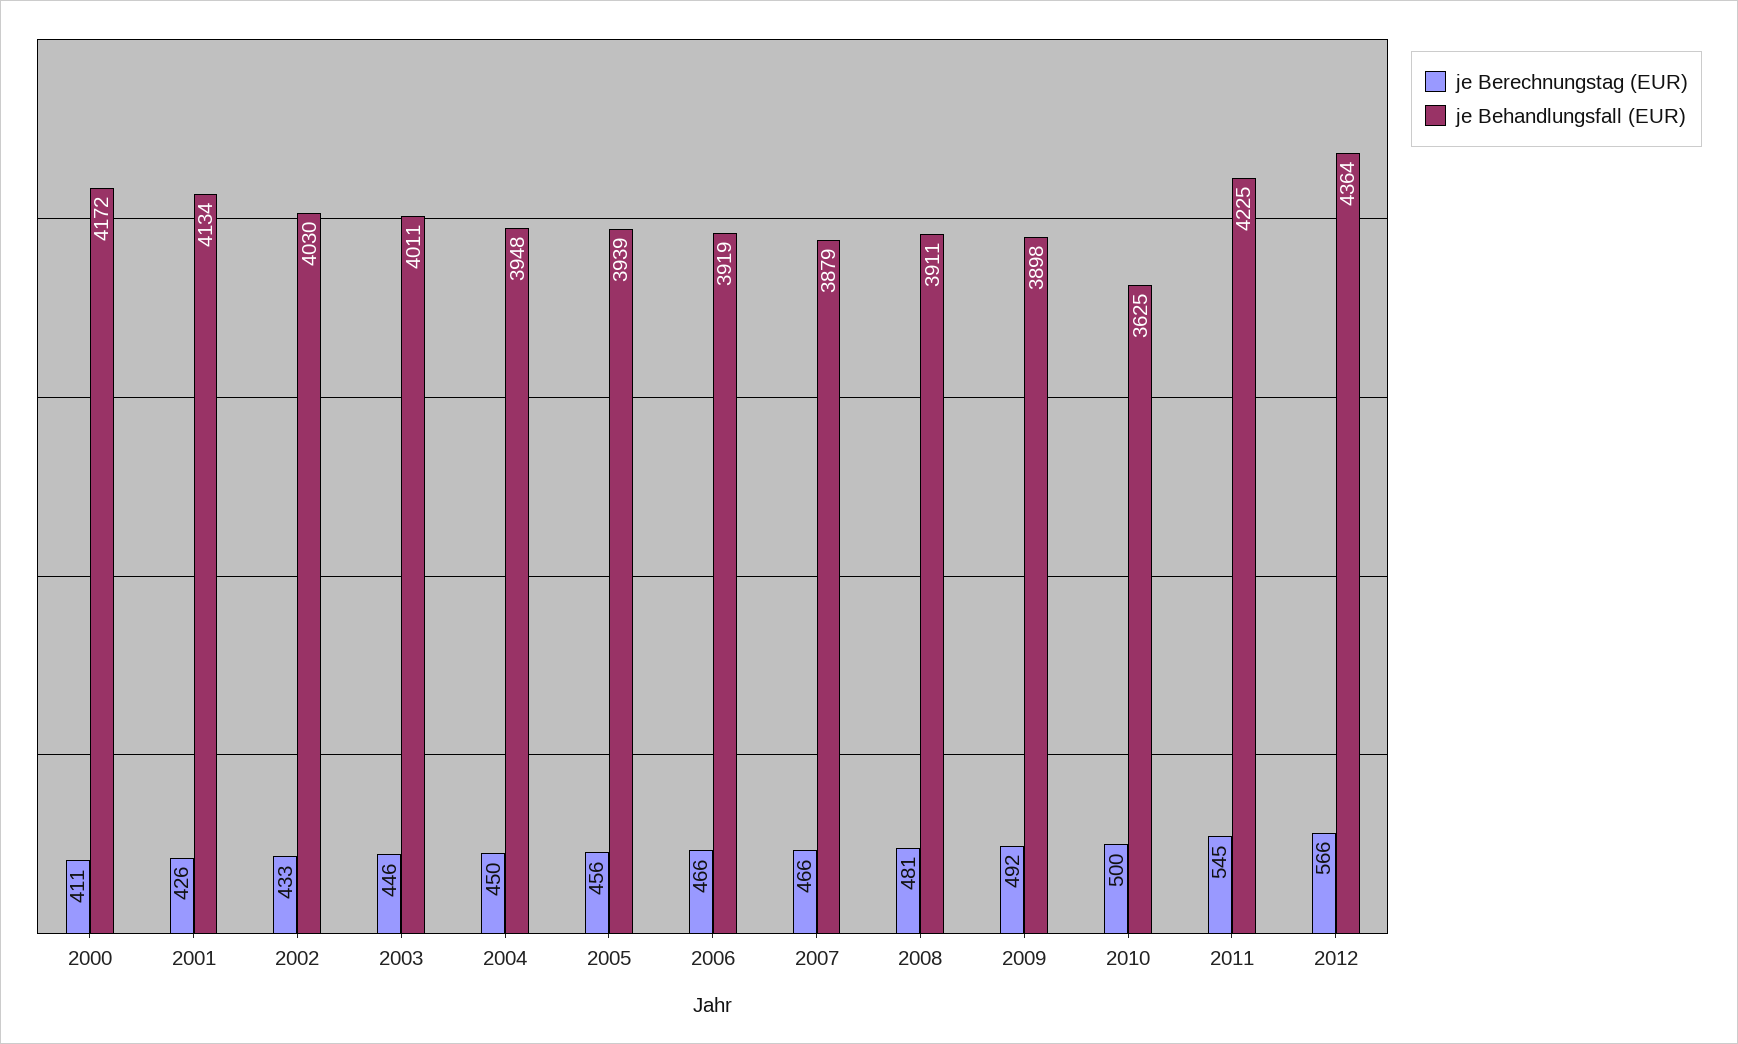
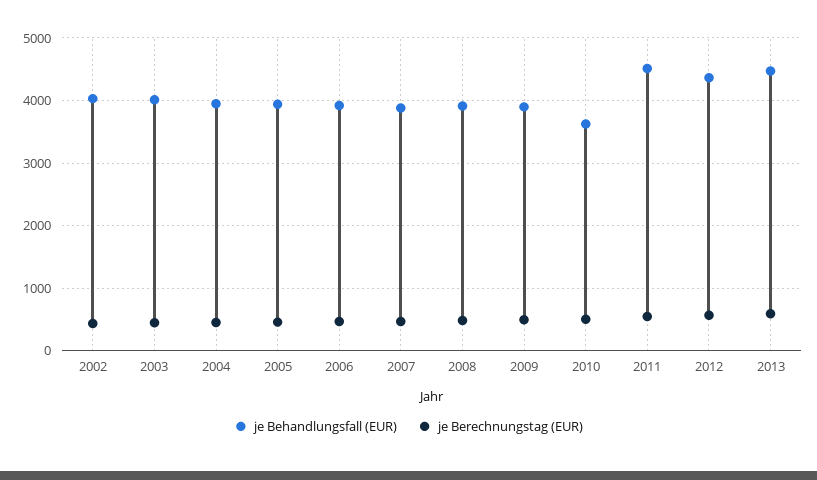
je Berechnungstag (EUR), 2000: 411 -> none
je Behandlungsfall (EUR), 2000: 4172 -> none
je Berechnungstag (EUR), 2001: 426 -> none
je Behandlungsfall (EUR), 2001: 4134 -> none
je Behandlungsfall (EUR), 2011: 4225 -> 4500
je Behandlungsfall (EUR), 2013: none -> 4500
je Berechnungstag (EUR), 2013: none -> 600

